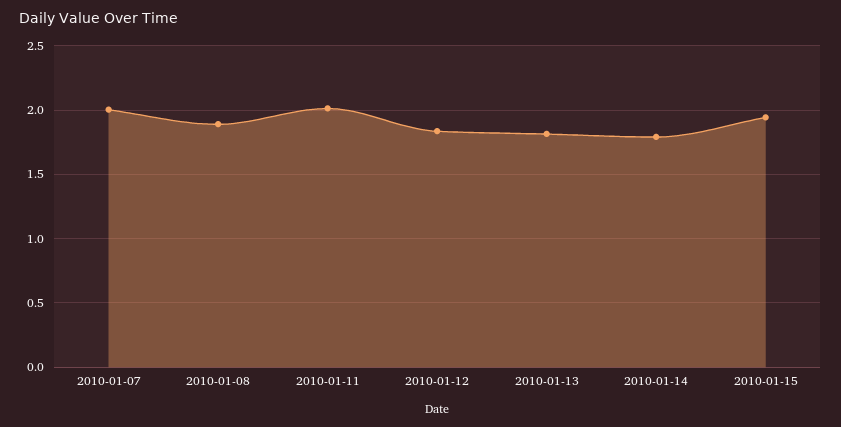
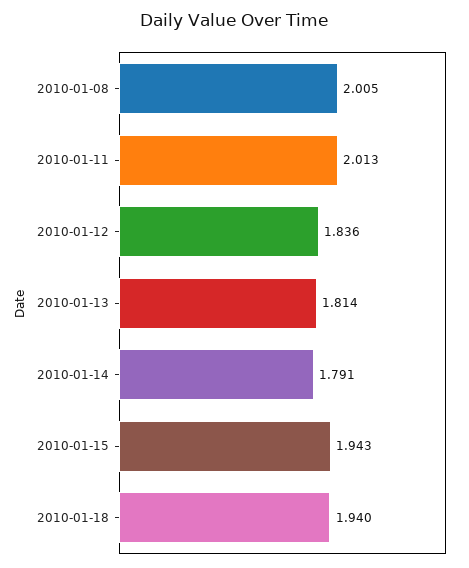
2010-01-07: 2 -> none
2010-01-08: 1.9 -> 2.005
2010-01-18: none -> 1.94

